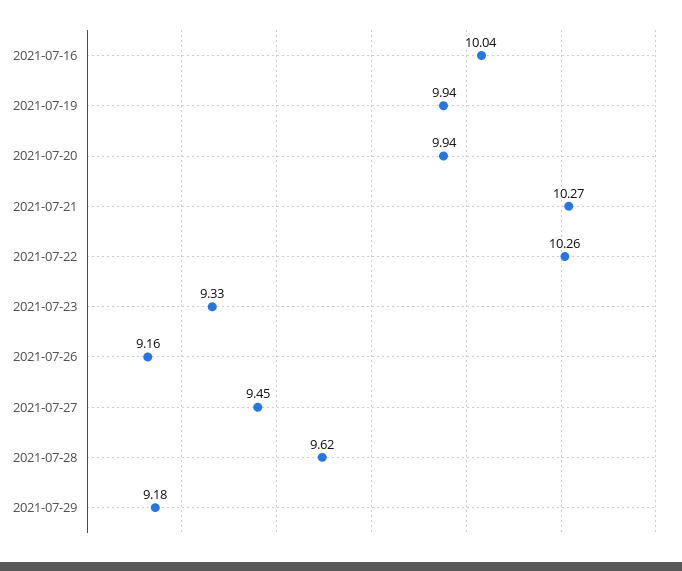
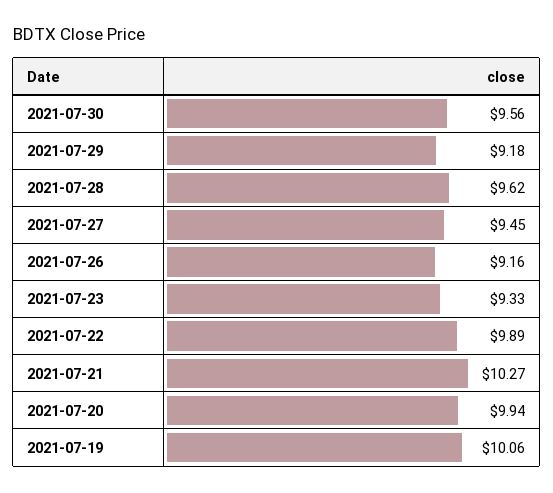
2021-07-16: 10.04 -> none
2021-07-19: 9.94 -> 10.06
2021-07-22: 10.26 -> 9.89
2021-07-30: none -> 9.56

